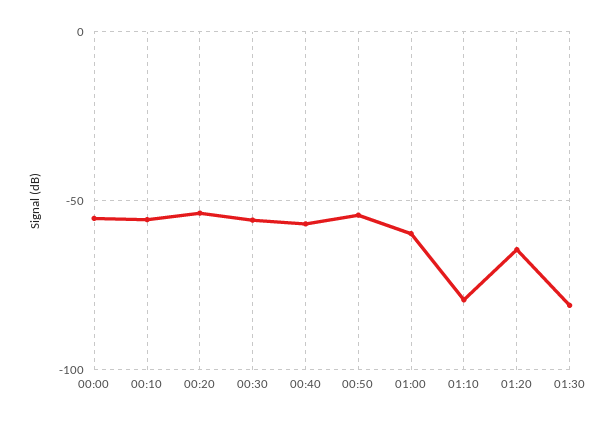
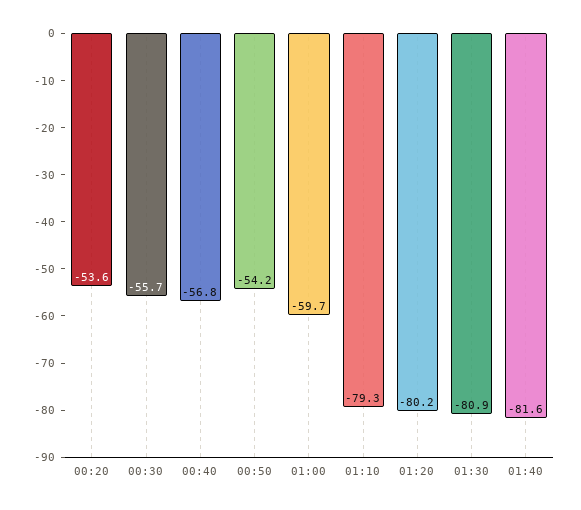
00:00: -55 -> none
00:10: -55 -> none
01:20: -65 -> -80.2
01:40: none -> -81.6

